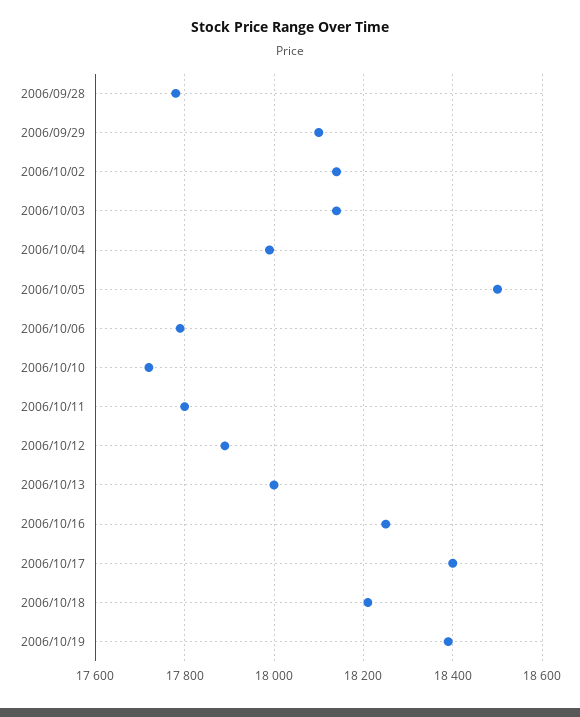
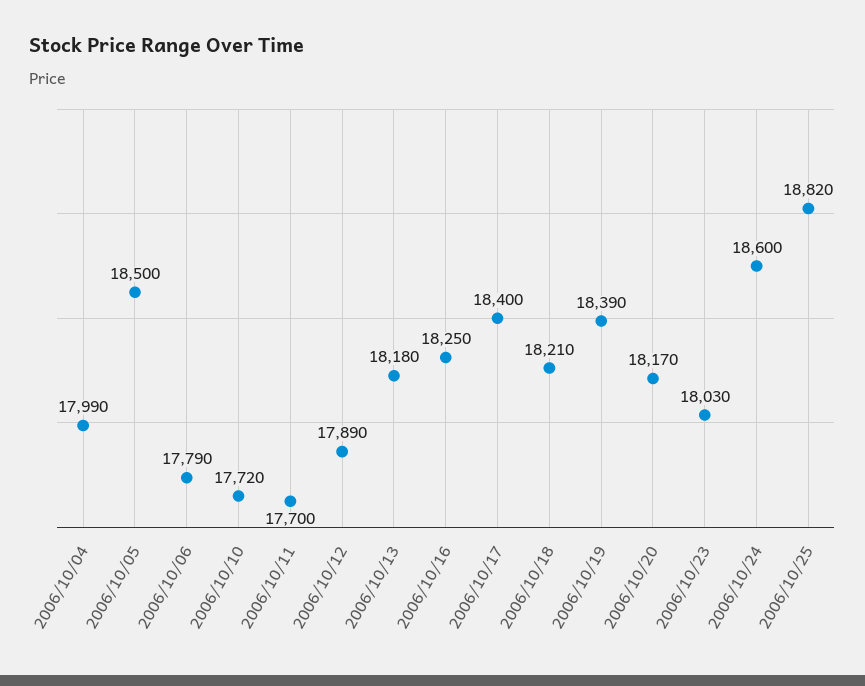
2006/09/28: 17780 -> none
2006/09/29: 18100 -> none
2006/10/02: 18140 -> none
2006/10/03: 18140 -> none
2006/10/11: 17800 -> 17700
2006/10/13: 18000 -> 18180
2006/10/20: none -> 18170
2006/10/23: none -> 18030
2006/10/24: none -> 18600
2006/10/25: none -> 18820

